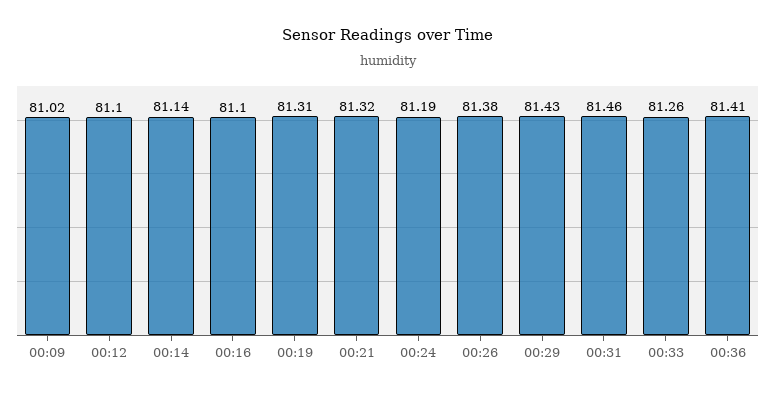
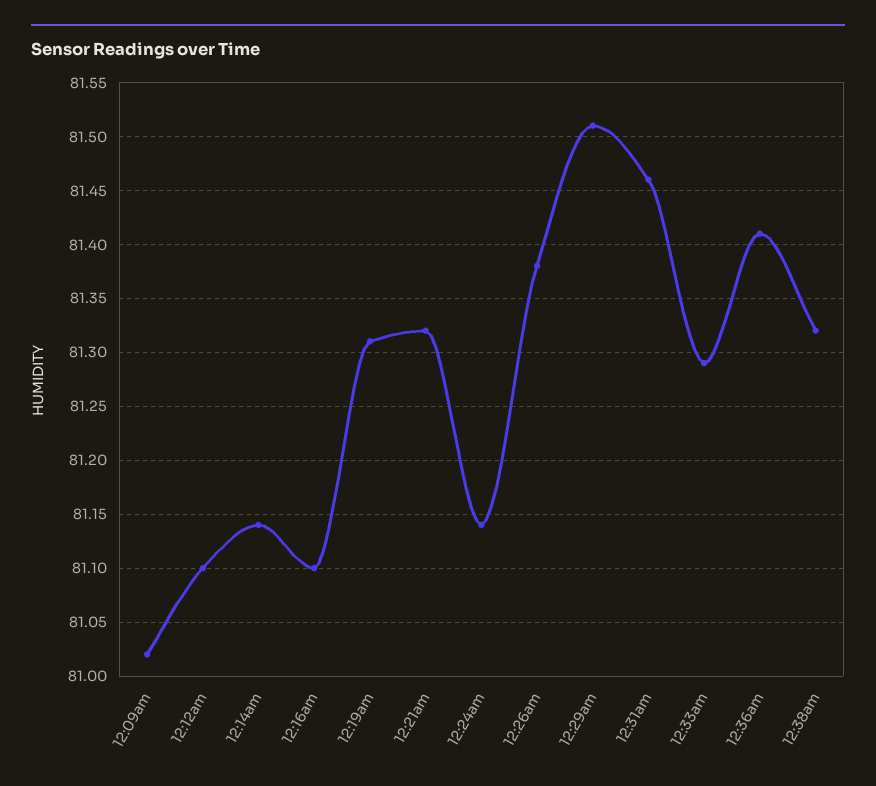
00:24: 81.19 -> 81.14
00:29: 81.43 -> 81.51
00:33: 81.26 -> 81.29
12:38am: none -> 81.32

